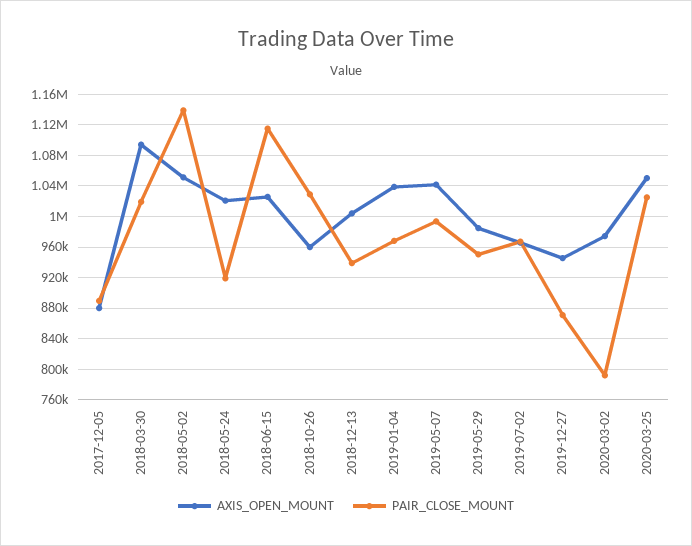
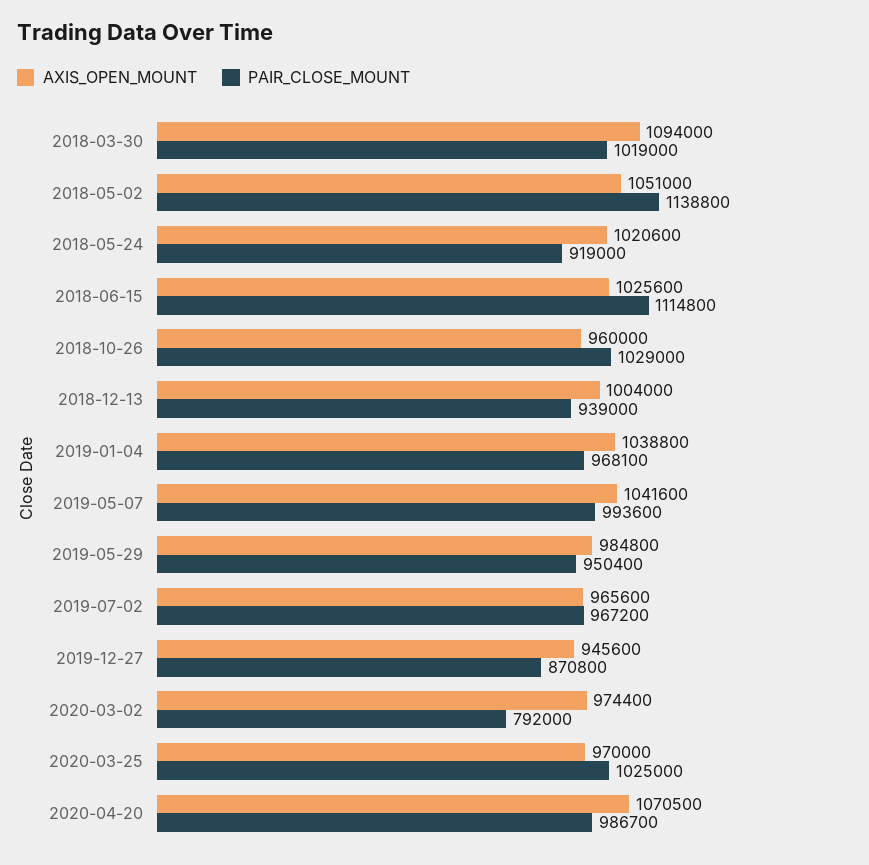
AXIS_OPEN_MOUNT, 2017-12-05: 880000 -> none
PAIR_CLOSE_MOUNT, 2017-12-05: 890000 -> none
AXIS_OPEN_MOUNT, 2020-03-25: 1050000 -> 970000
AXIS_OPEN_MOUNT, 2020-04-20: none -> 1070500
PAIR_CLOSE_MOUNT, 2020-04-20: none -> 986700

